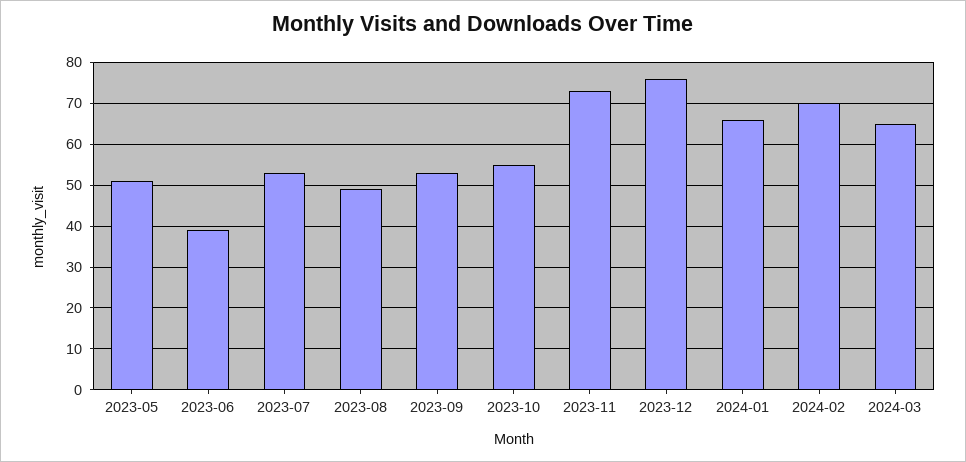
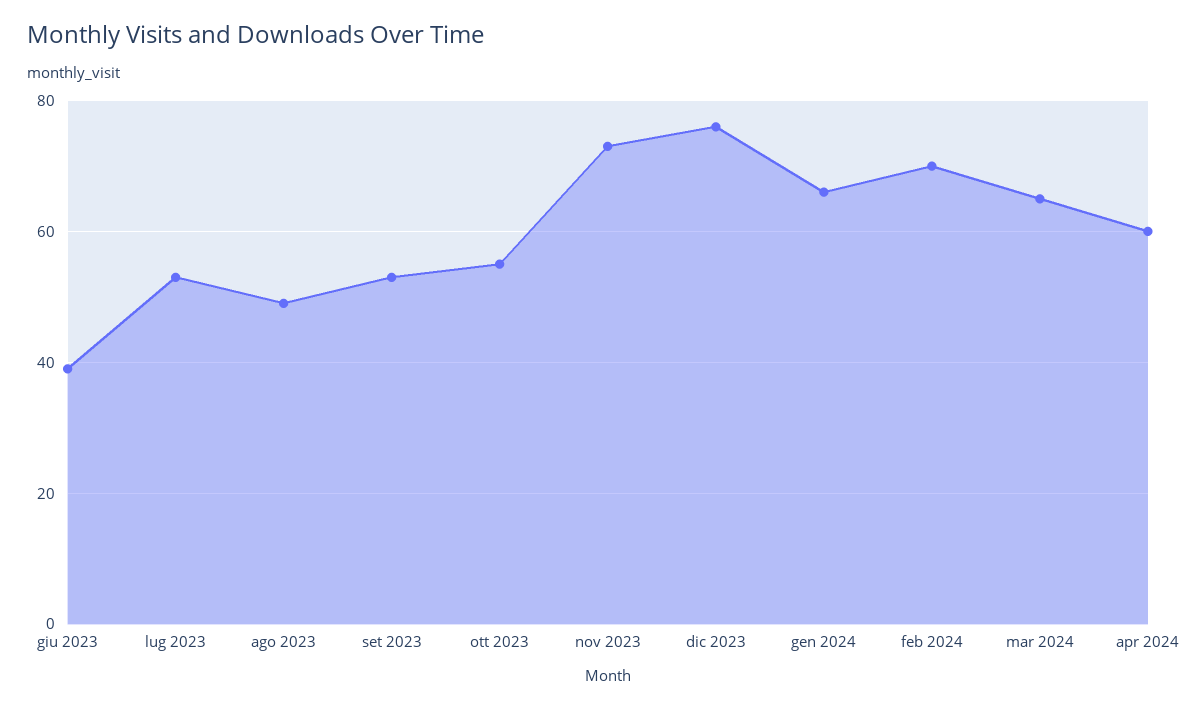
2023-05: 50 -> none
apr 2024: none -> 60

